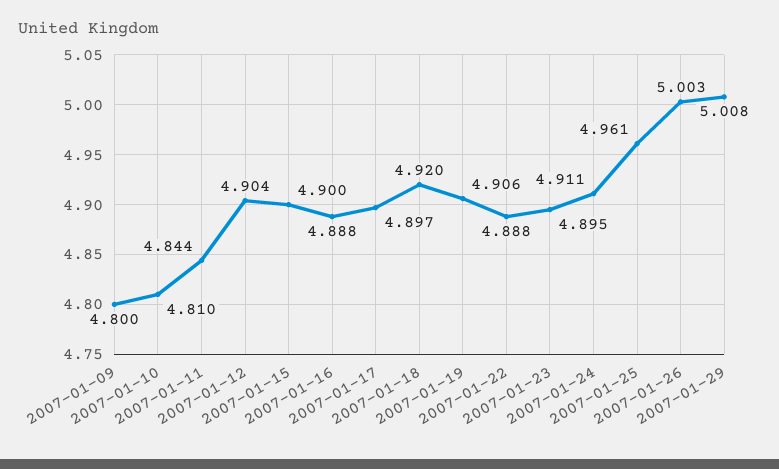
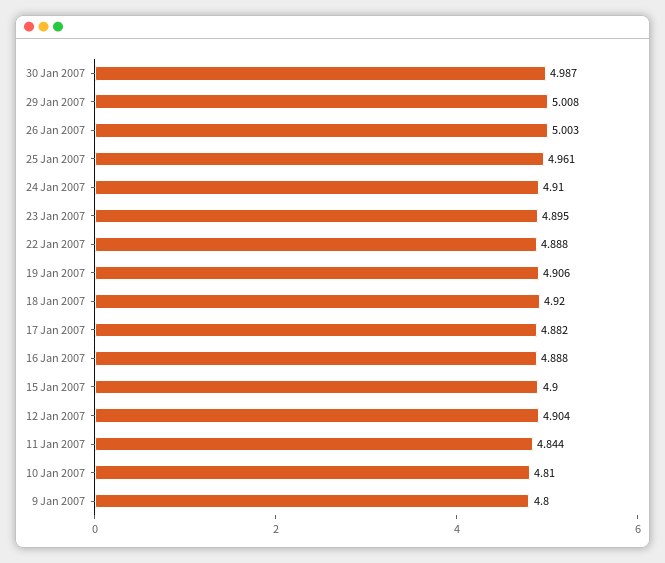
2007-01-17: 4.897 -> 4.882
2007-01-24: 4.911 -> 4.91
30 Jan 2007: none -> 4.987

